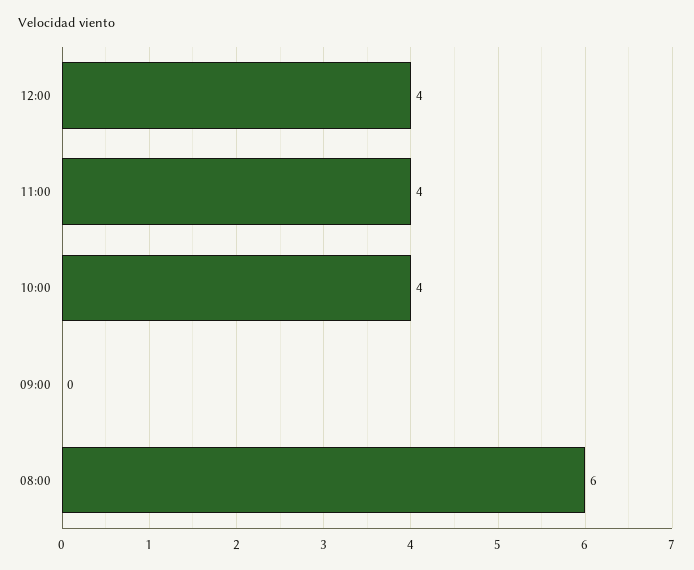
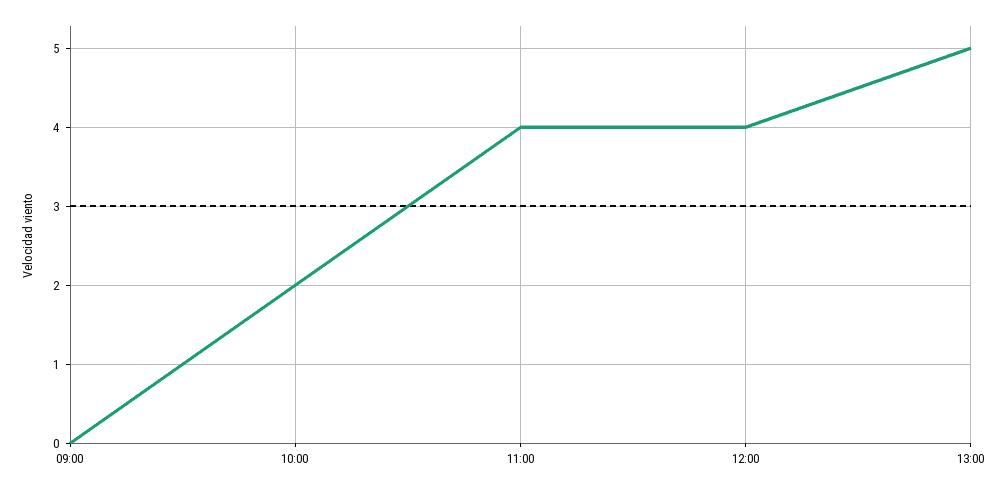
10:00: 4 -> 2
08:00: 6 -> none
13:00: none -> 5

